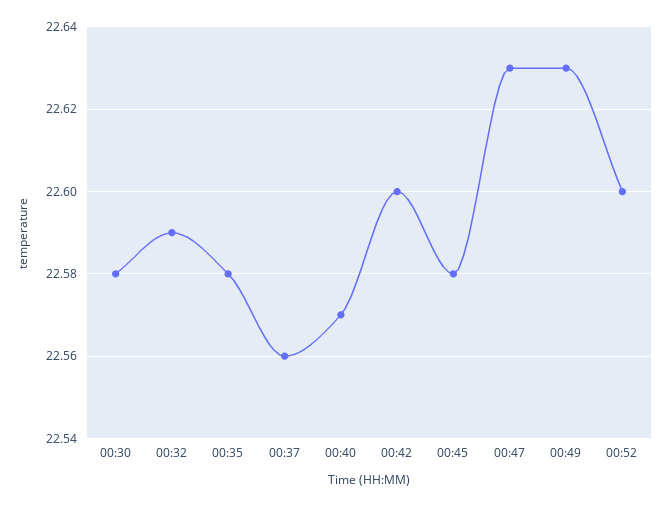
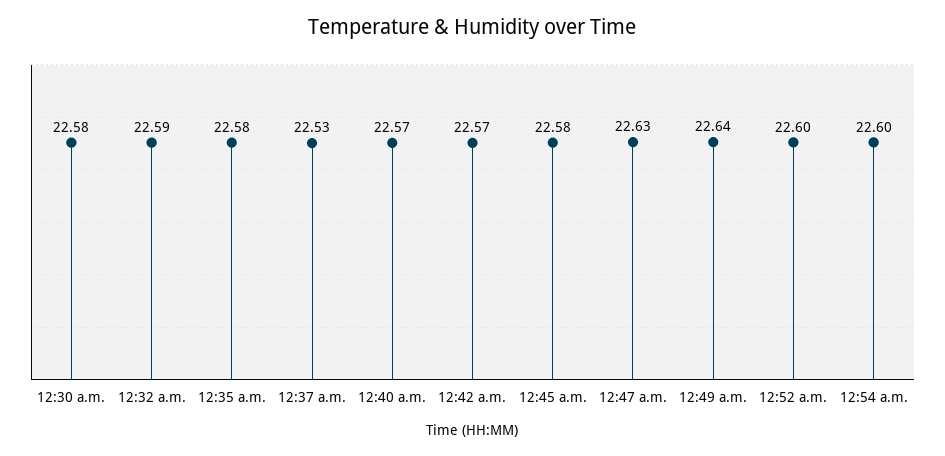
00:37: 22.56 -> 22.53
00:42: 22.6 -> 22.57
00:49: 22.63 -> 22.64
12:54 a.m.: none -> 22.6

